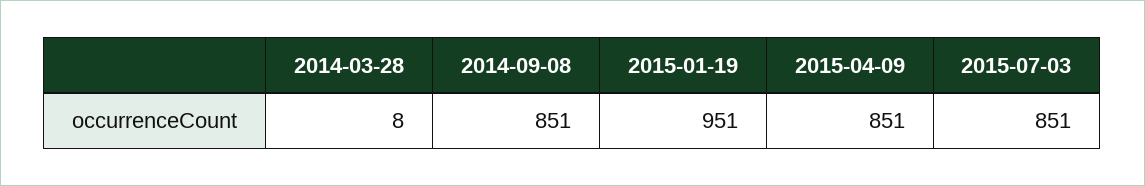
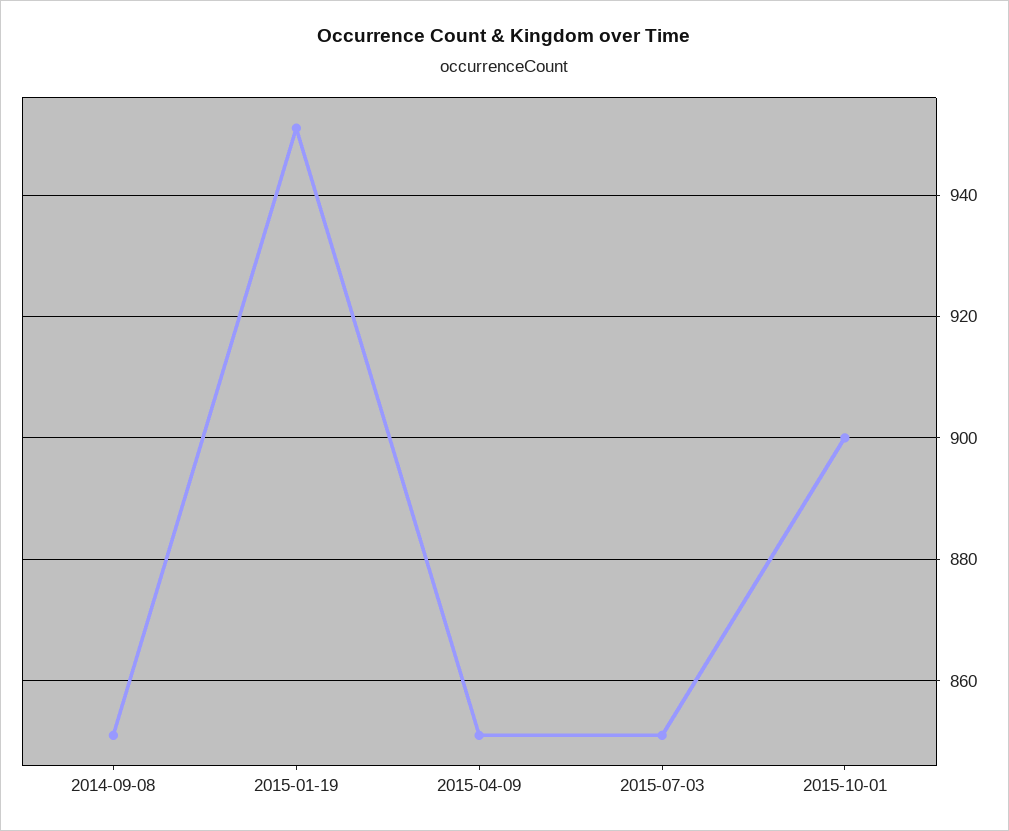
2014-03-28: 8 -> none
2015-10-01: none -> 900

